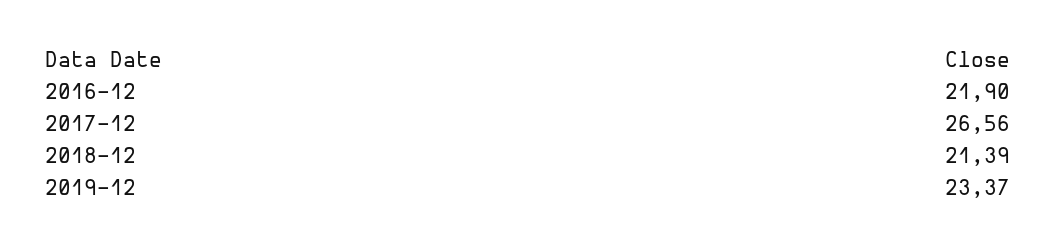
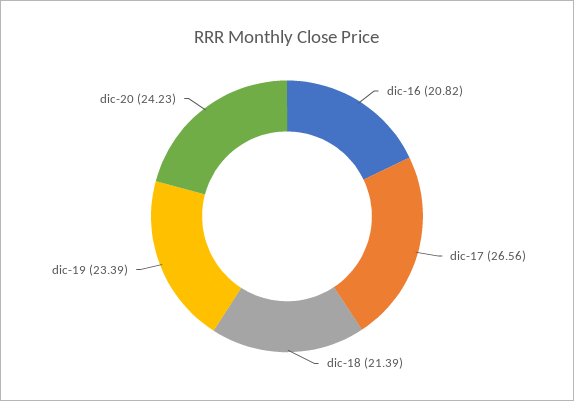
2016-12: 21.9 -> 20.82
2019-12: 23.37 -> 23.39
dic-20: none -> 24.23

